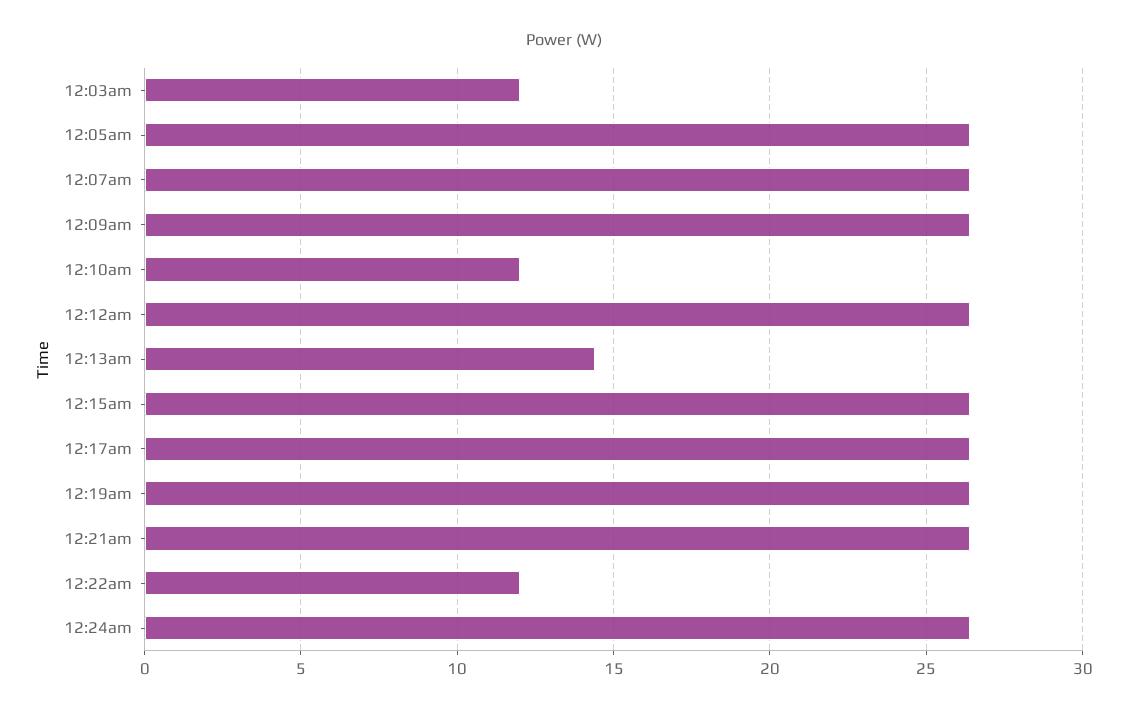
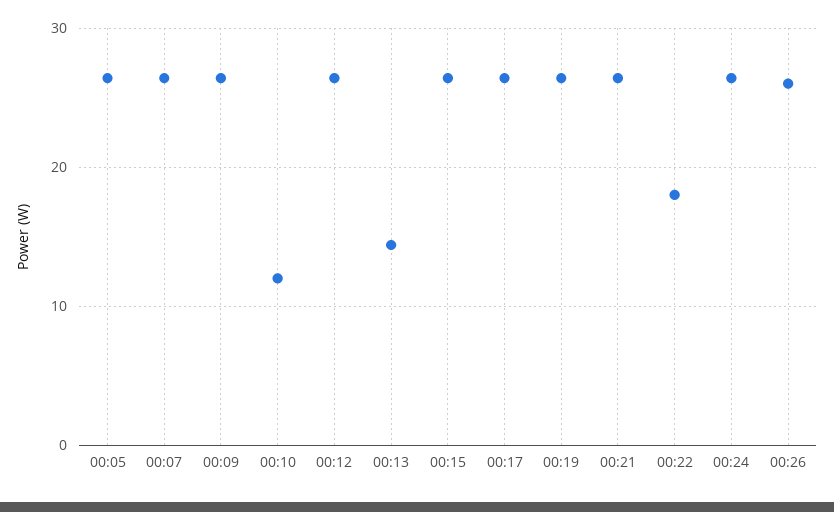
12:03am: 12 -> none
12:22am: 12 -> 18
00:26: none -> 26

